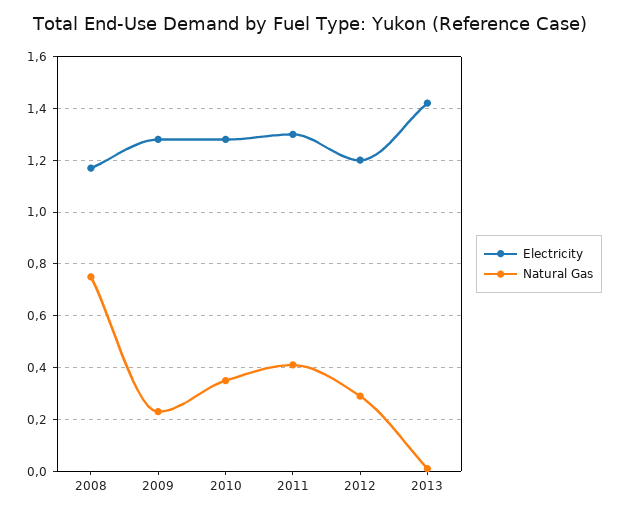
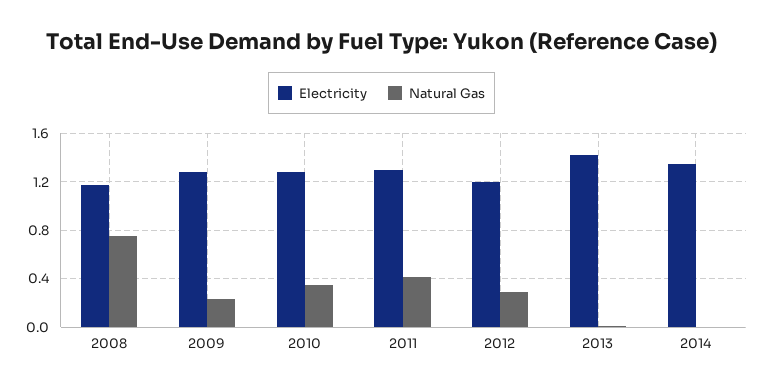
Electricity, 2014: none -> 1.35
Natural Gas, 2014: none -> 0

